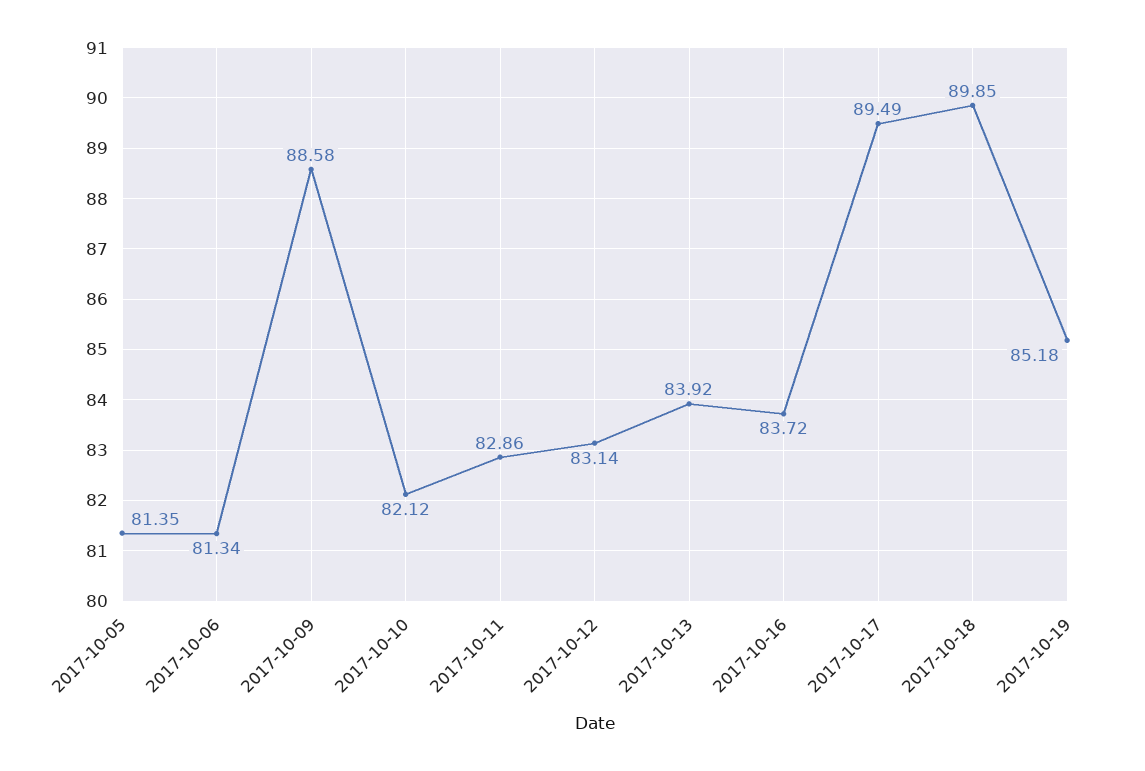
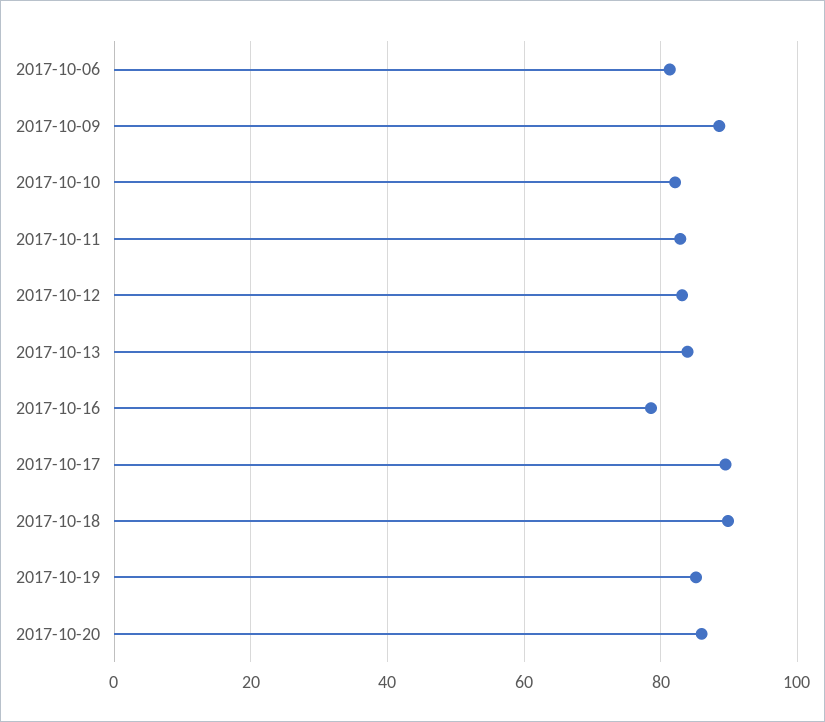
2017-10-05: 81.35 -> none
2017-10-16: 83.72 -> 78
2017-10-20: none -> 86

